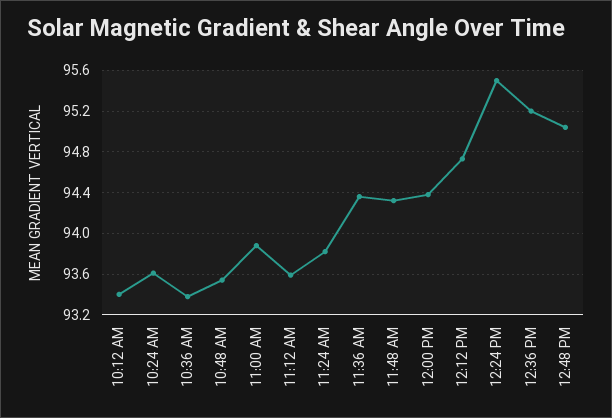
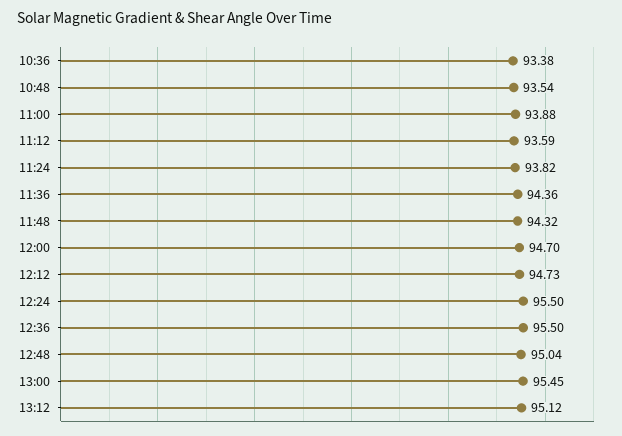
10:12 AM: 93.4 -> none
10:24 AM: 93.6 -> none
12:00 PM: 94.4 -> 94.7
12:36 PM: 95.2 -> 95.5
13:00: none -> 95.45
13:12: none -> 95.12

